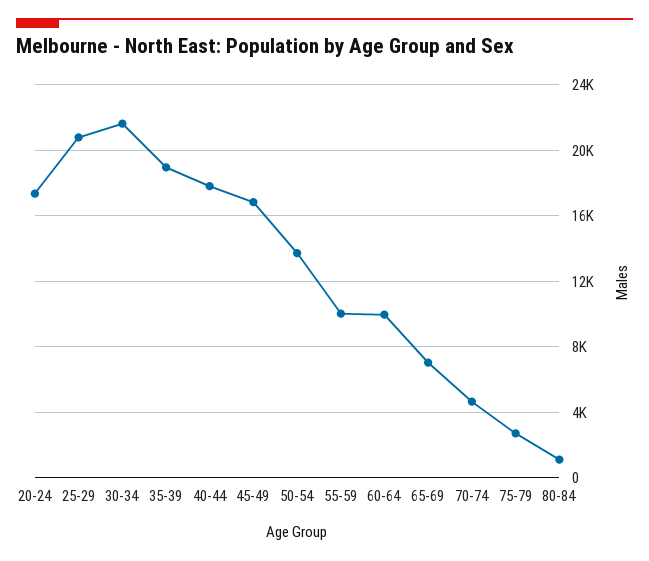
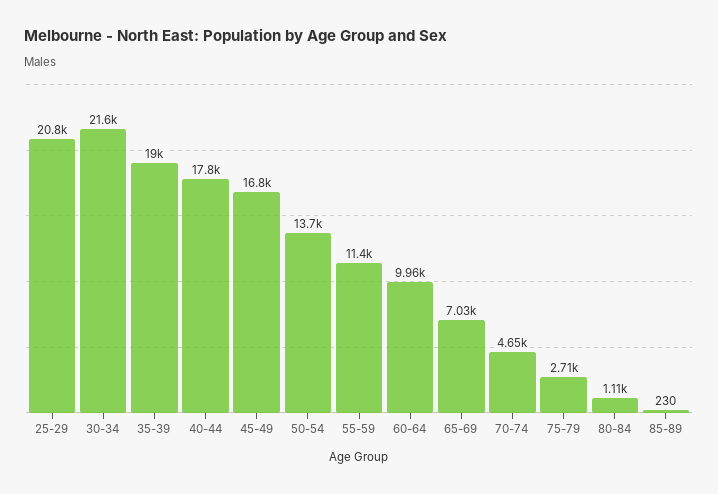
20-24: 17500 -> none
55-59: 10000 -> 11400
85-89: none -> 230

